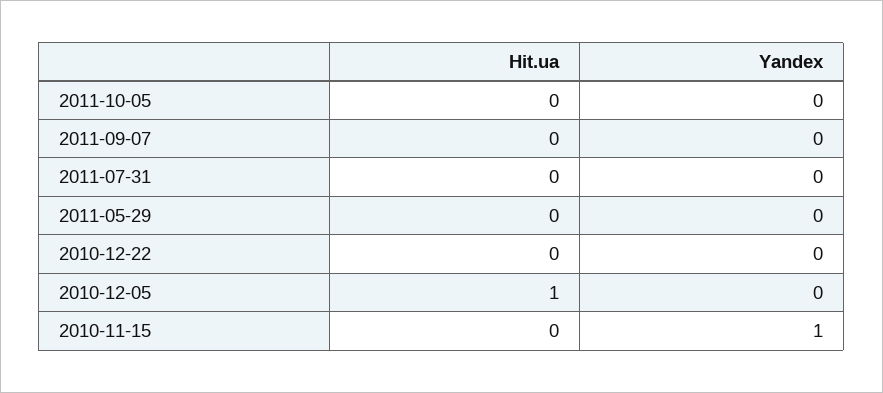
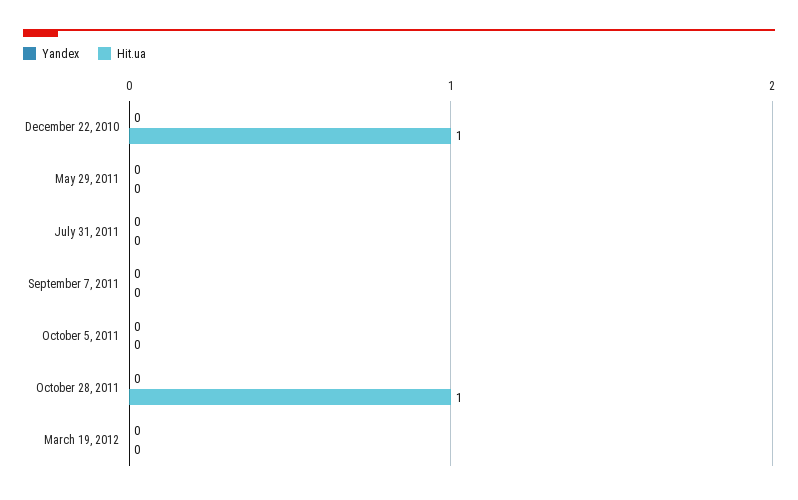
Hit.ua, 2010-12-22: 0 -> 1
Hit.ua, 2010-12-05: 1 -> none
Yandex, 2010-12-05: 0 -> none
Hit.ua, 2010-11-15: 0 -> none
Yandex, 2010-11-15: 1 -> none
Yandex, October 28, 2011: none -> 0
Hit.ua, October 28, 2011: none -> 1
Yandex, March 19, 2012: none -> 0
Hit.ua, March 19, 2012: none -> 0

